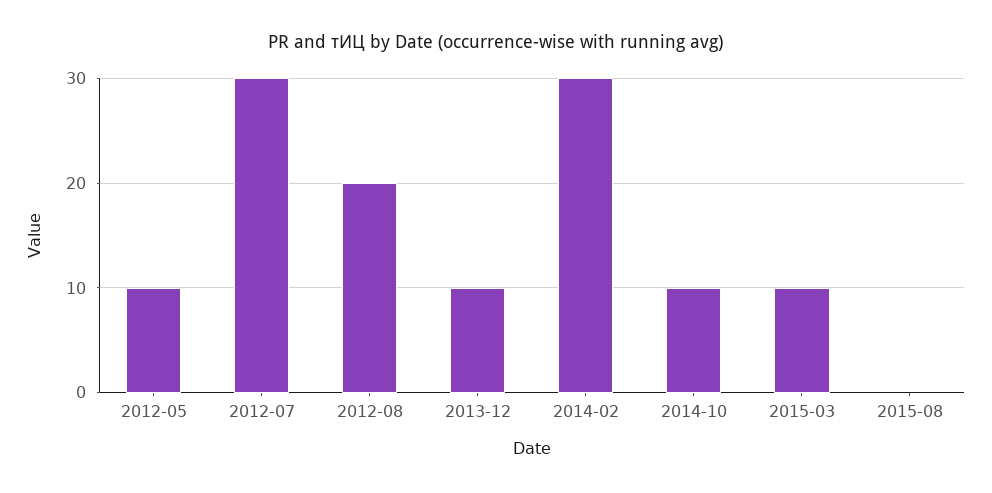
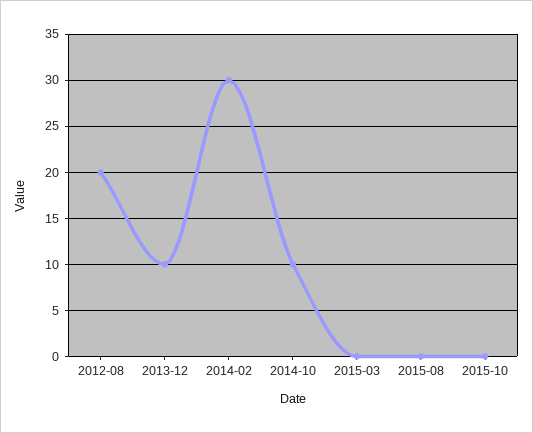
2012-05: 10 -> none
2012-07: 30 -> none
2015-03: 10 -> 0
2015-10: none -> 0

